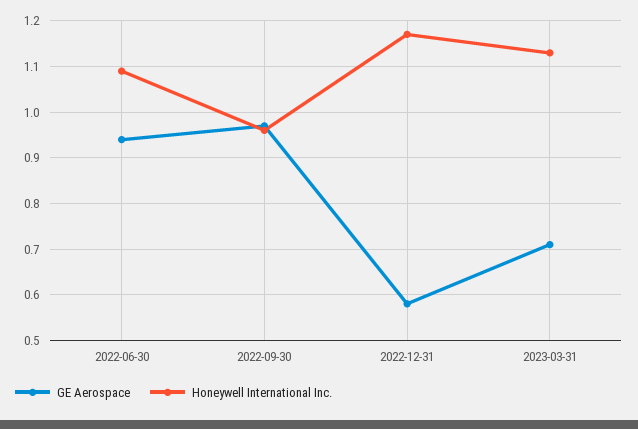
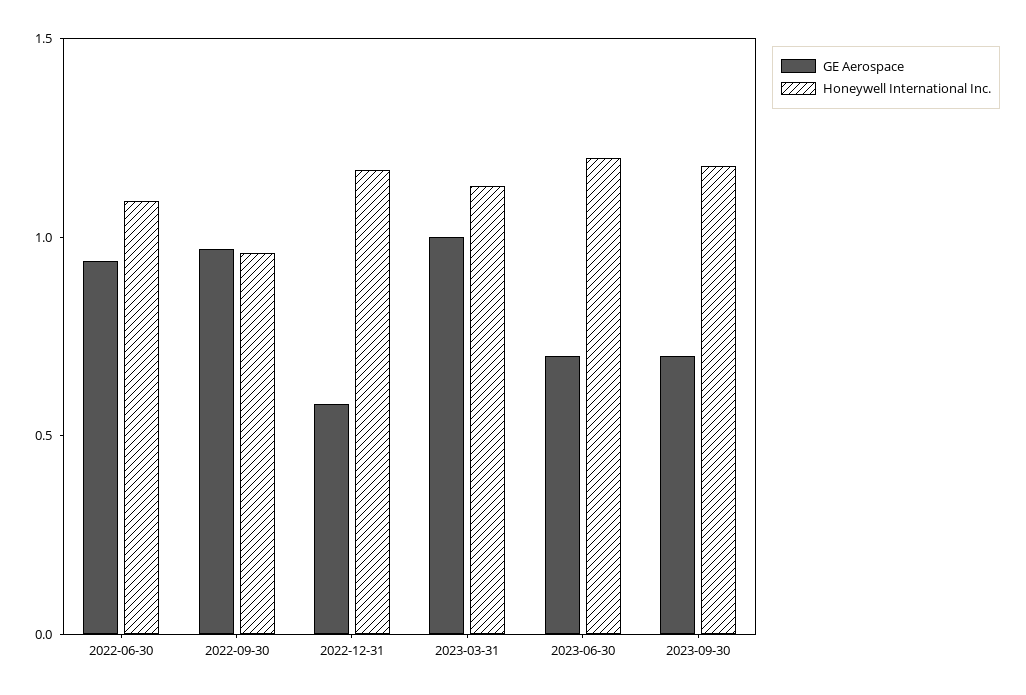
GE Aerospace, 2023-03-31: 0.7 -> 1
GE Aerospace, 2023-06-30: none -> 0.7
Honeywell International Inc., 2023-06-30: none -> 1.2
GE Aerospace, 2023-09-30: none -> 0.7
Honeywell International Inc., 2023-09-30: none -> 1.2

